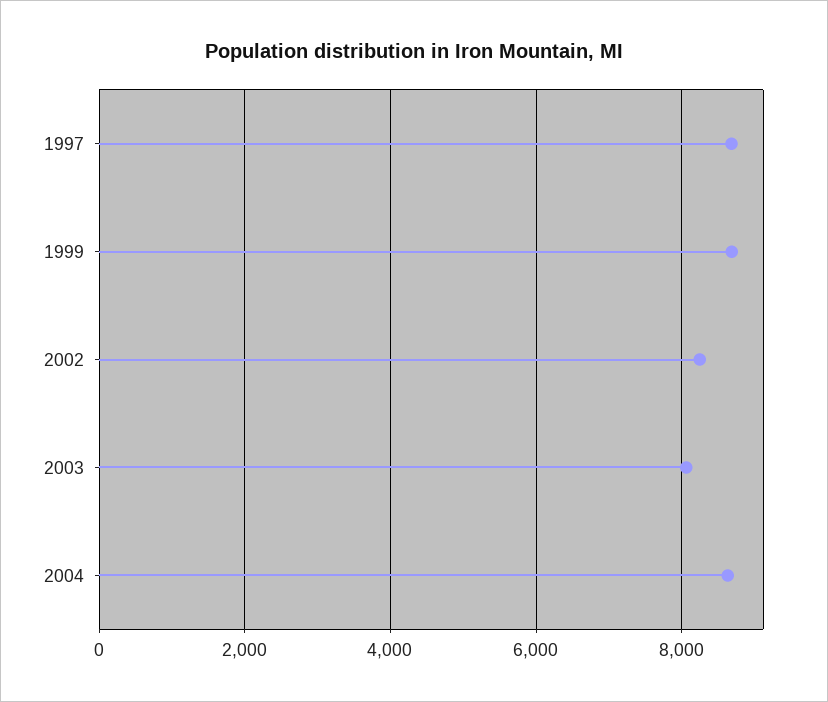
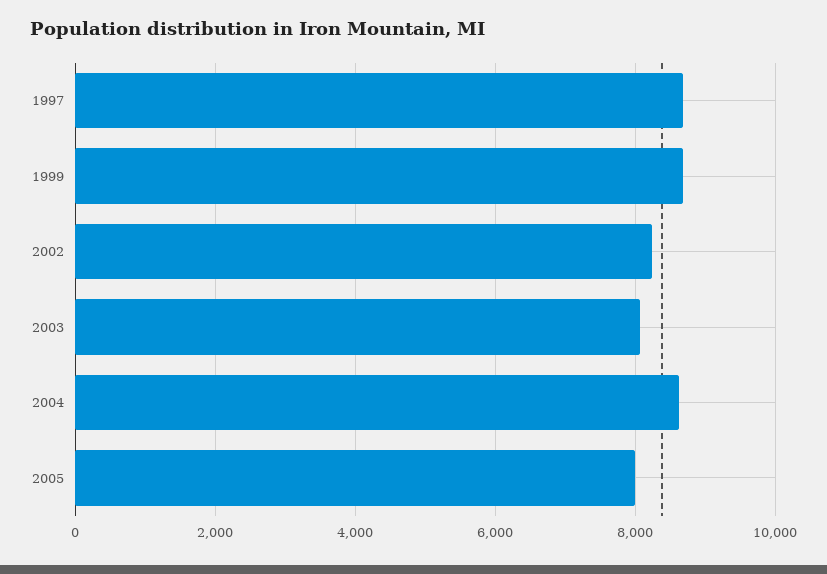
2005: none -> 8000

